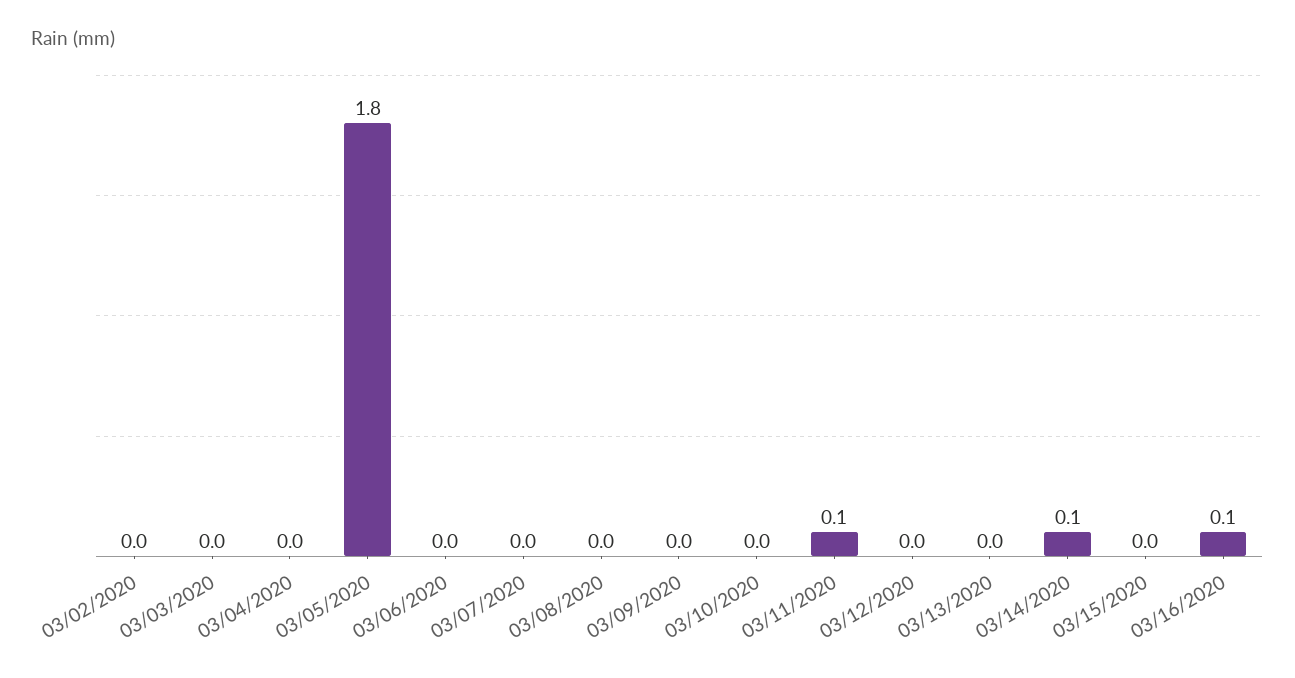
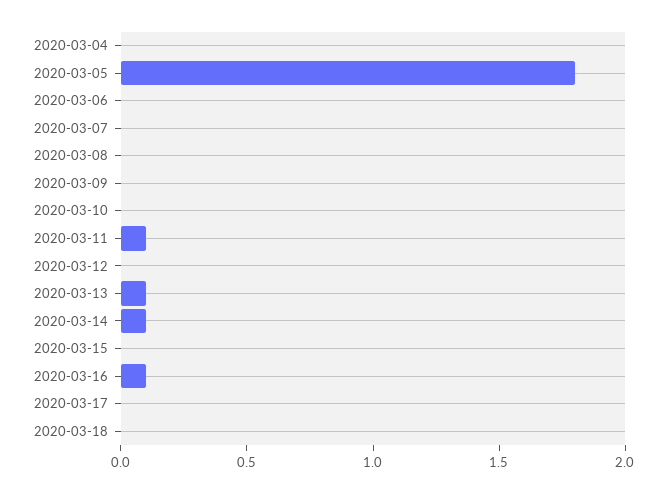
03/02/2020: 0 -> none
03/03/2020: 0 -> none
03/13/2020: 0 -> 0.1
2020-03-17: none -> 0
2020-03-18: none -> 0

